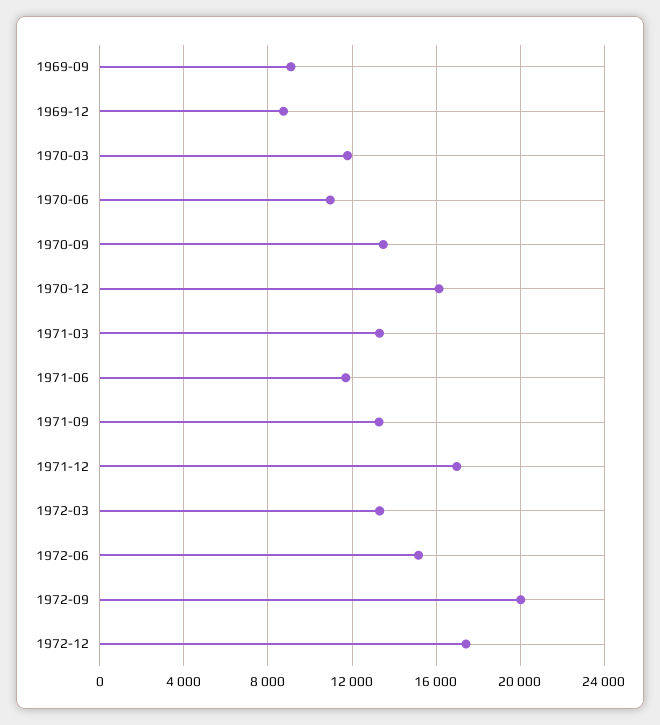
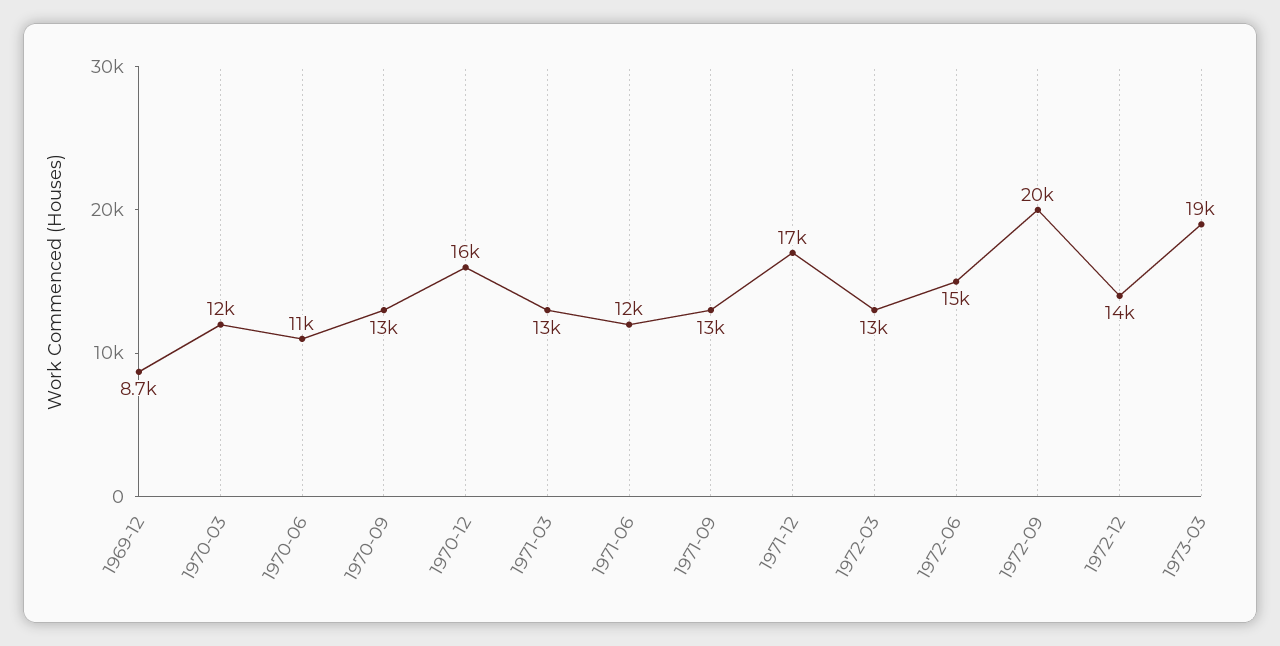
1969-09: 9000 -> none
1972-12: 17500 -> 14000
1973-03: none -> 19000

